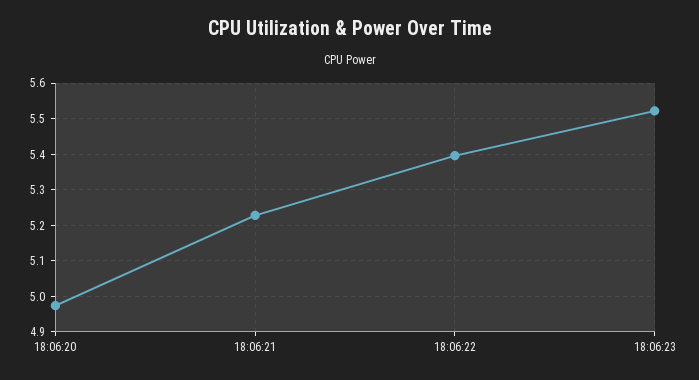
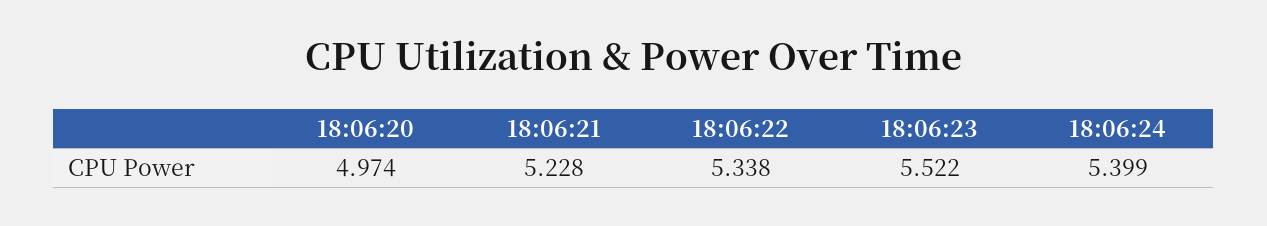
18:06:22: 5.4 -> 5.338
18:06:24: none -> 5.399

